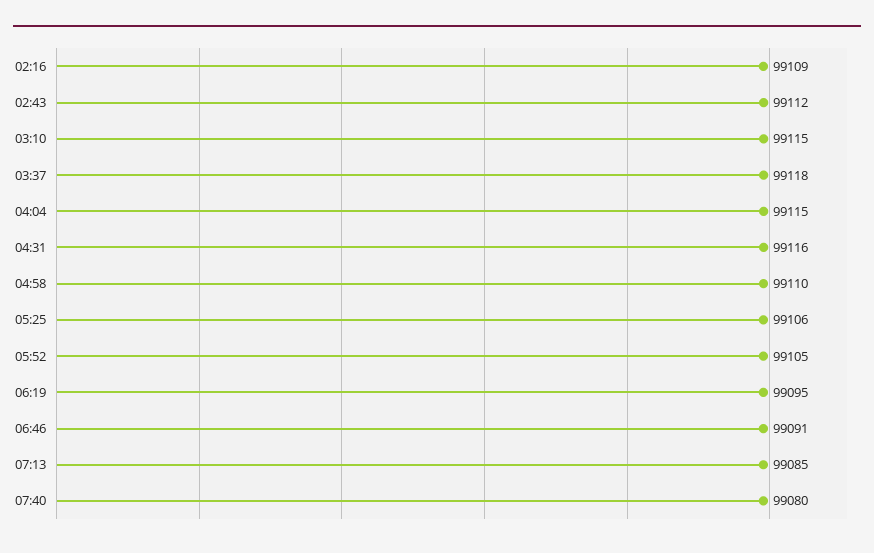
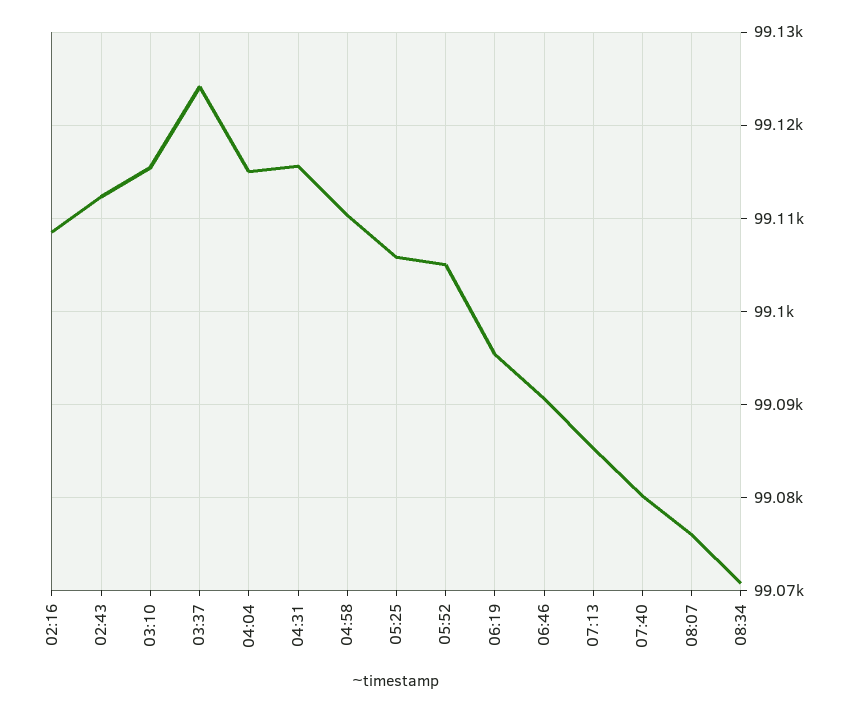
03:37: 99118 -> 99124
08:07: none -> 99076
08:34: none -> 99071

